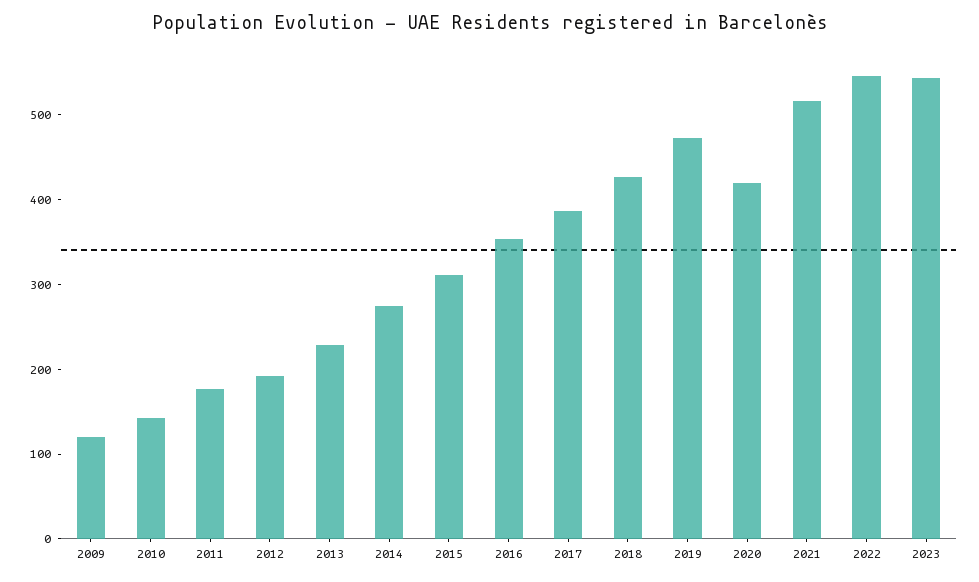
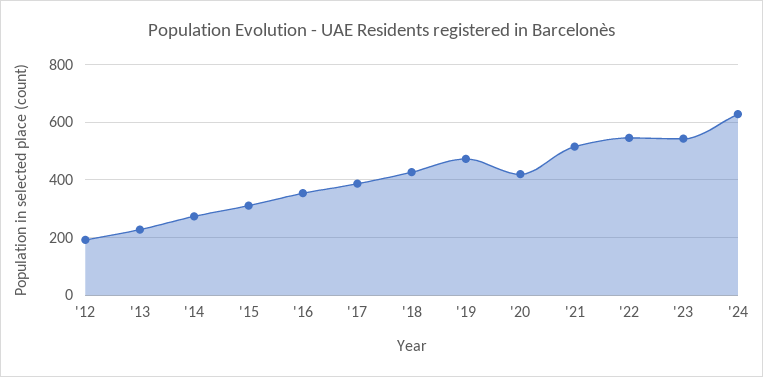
2009: 120 -> none
2010: 140 -> none
2011: 180 -> none
'24: none -> 625

